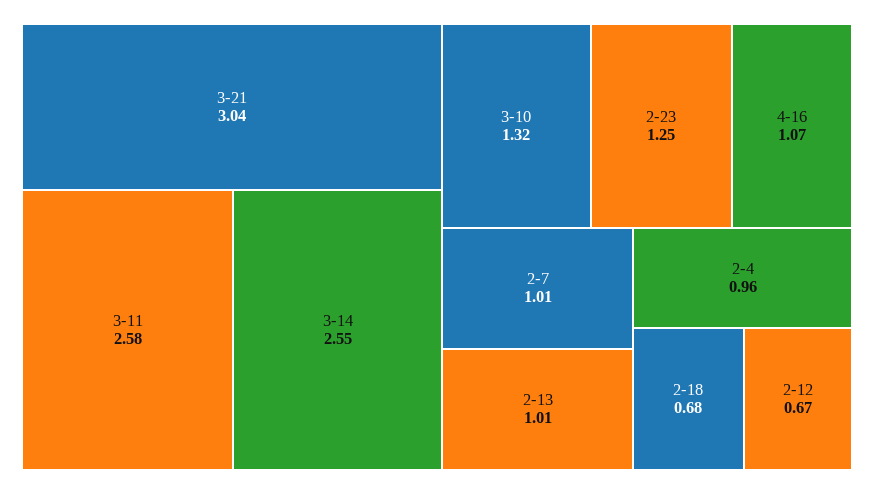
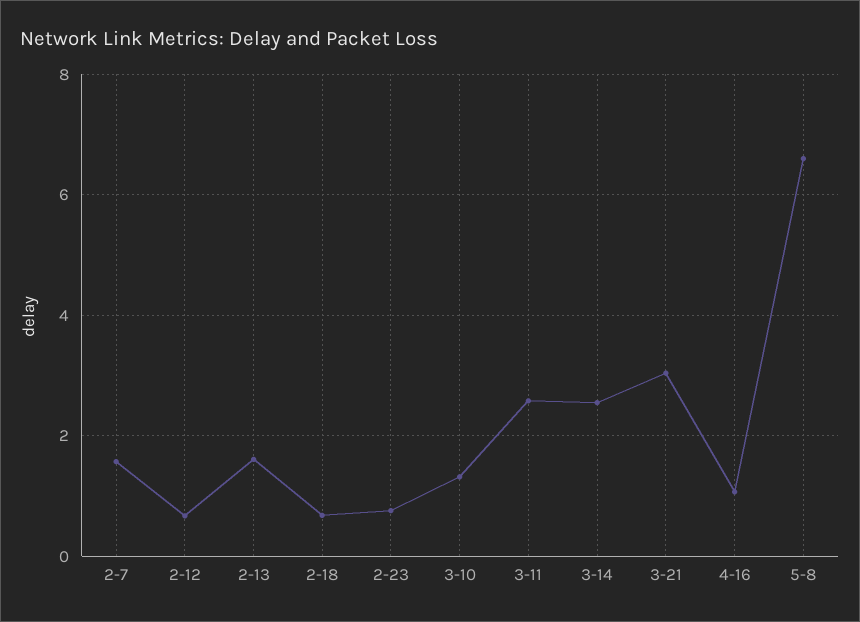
2-23: 1.25 -> 0.8
2-7: 1.01 -> 1.6
2-13: 1.01 -> 1.6
2-4: 0.96 -> none
5-8: none -> 6.6

